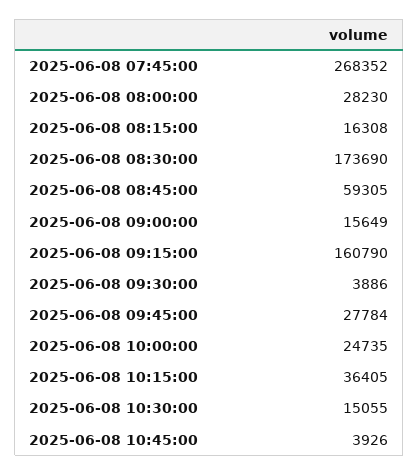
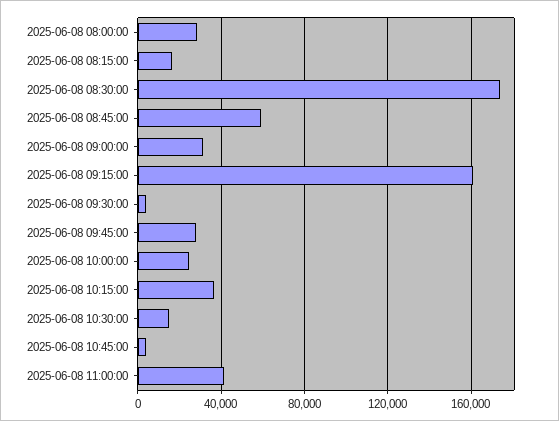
2025-06-08 07:45:00: 268352 -> none
2025-06-08 09:00:00: 15649 -> 30000
2025-06-08 11:00:00: none -> 40000

